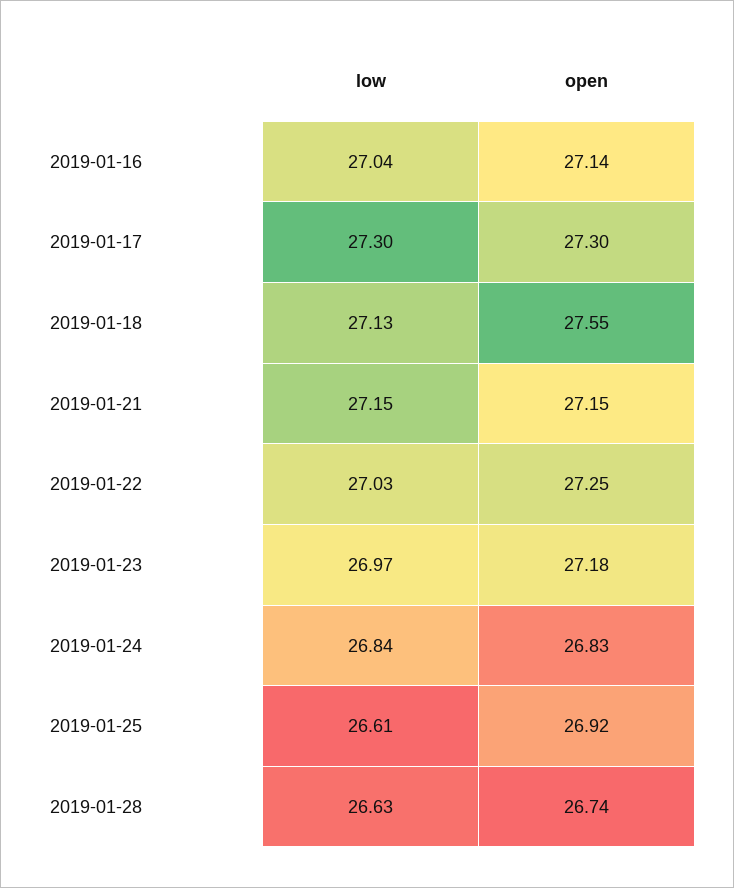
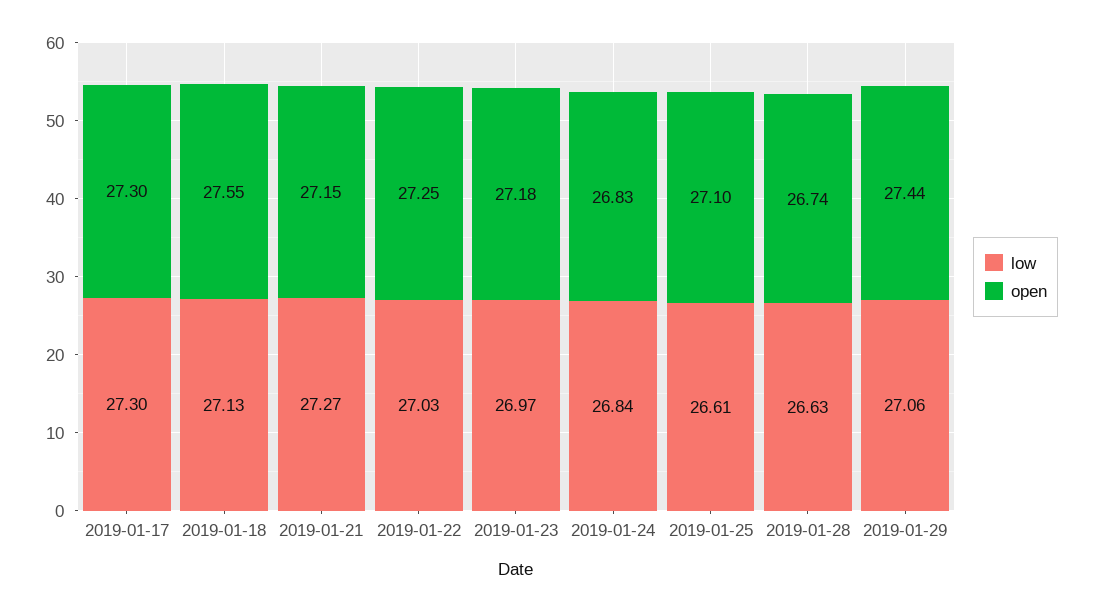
low, 2019-01-16: 27.04 -> none
open, 2019-01-16: 27.14 -> none
low, 2019-01-21: 27.15 -> 27.27
open, 2019-01-25: 26.92 -> 27.1
low, 2019-01-29: none -> 27.06
open, 2019-01-29: none -> 27.44

